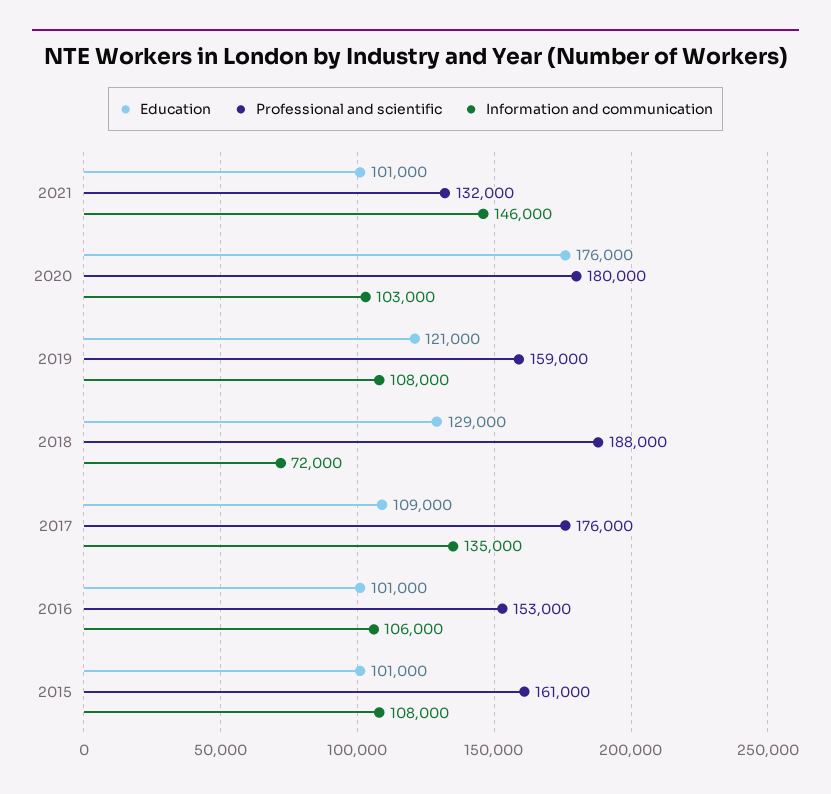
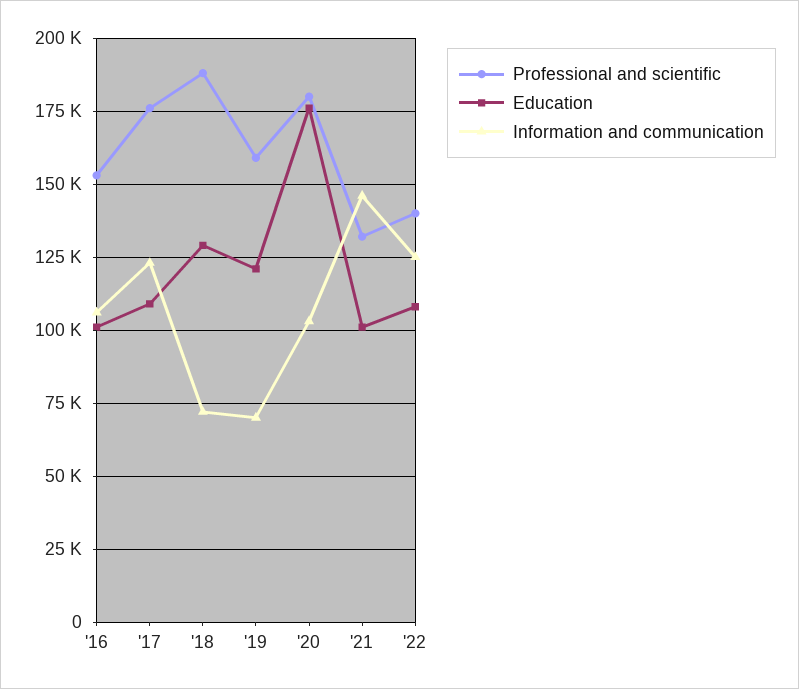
Information and communication, 2019: 108000 -> 70000
Information and communication, 2017: 135000 -> 122500
Education, 2015: 101000 -> none
Professional and scientific, 2015: 161000 -> none
Information and communication, 2015: 108000 -> none
Professional and scientific, '22: none -> 140000
Education, '22: none -> 107500
Information and communication, '22: none -> 125000

